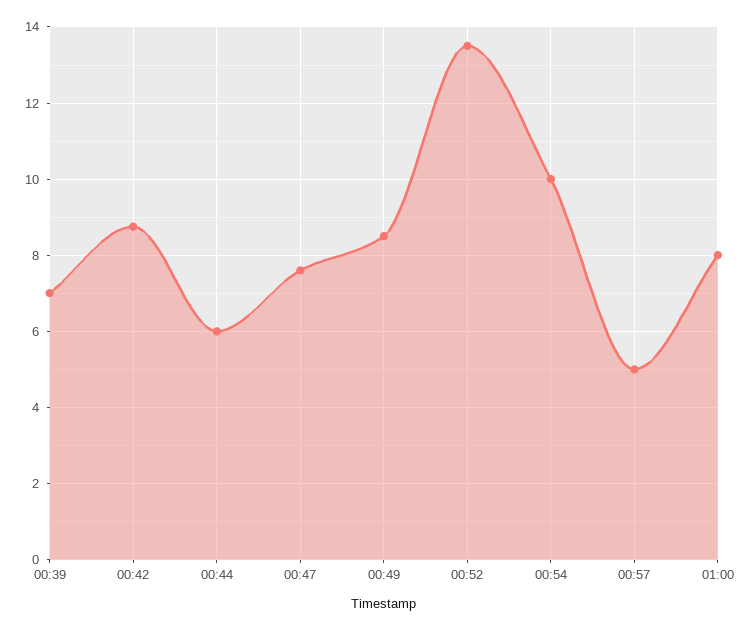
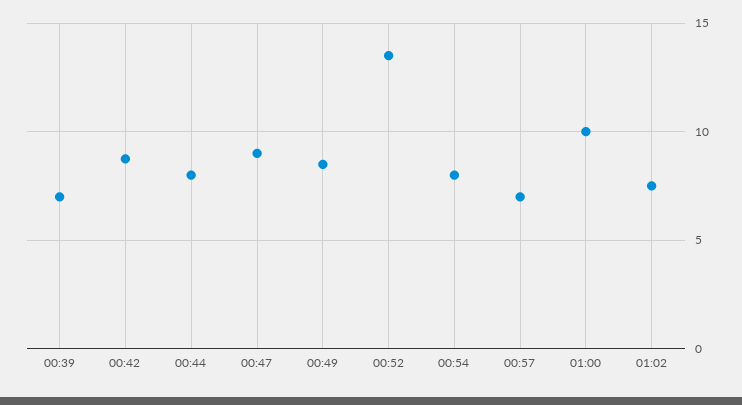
00:44: 6 -> 8
00:47: 7.6 -> 9
00:54: 10 -> 8
00:57: 5 -> 7
01:00: 8 -> 10
01:02: none -> 7.5

